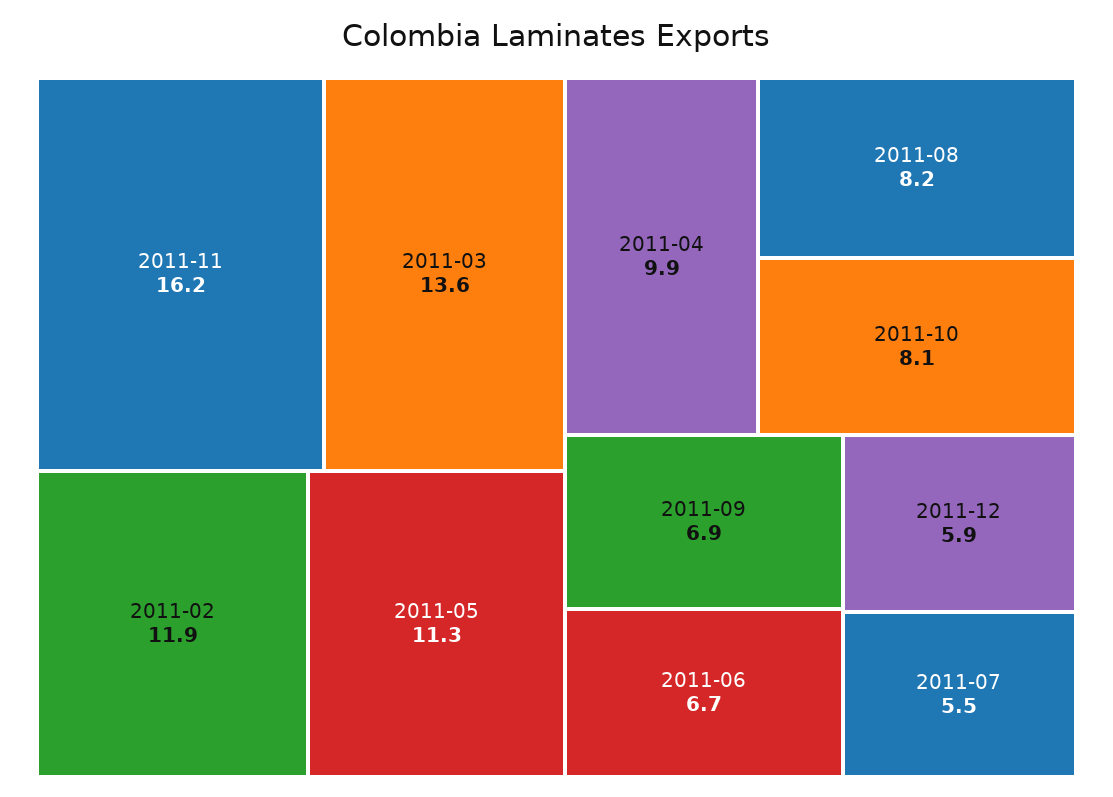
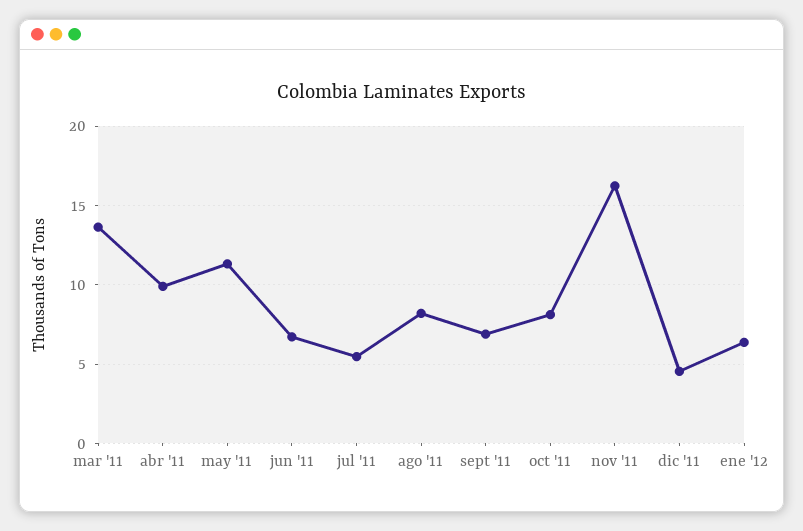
2011-02: 11.9 -> none
2011-12: 5.9 -> 4.5
ene '12: none -> 6.5

